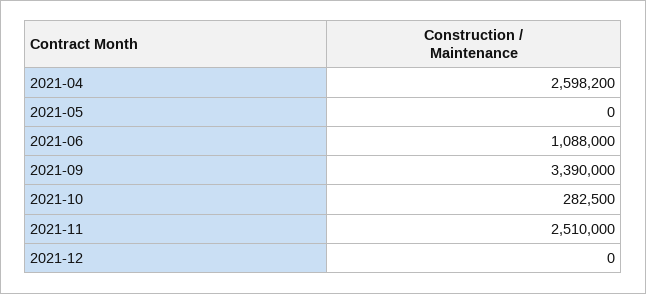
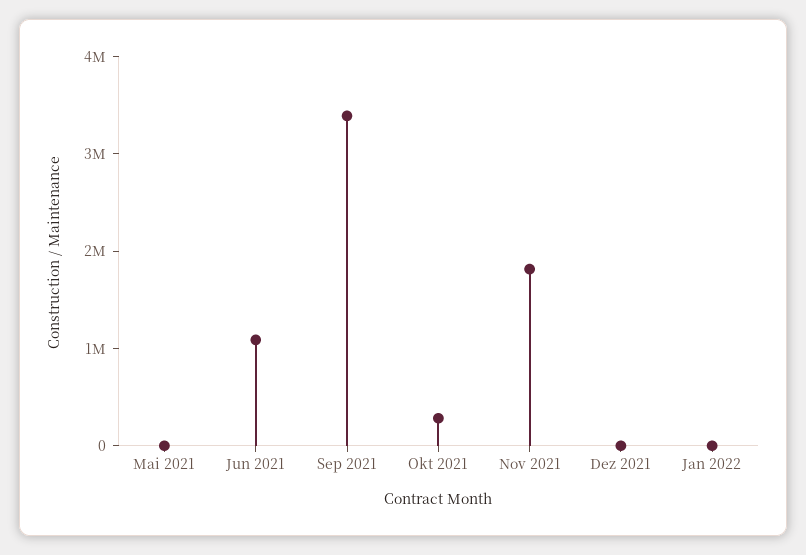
2021-04: 2598200 -> none
2021-11: 2510000 -> 1800000
Jan 2022: none -> 0

